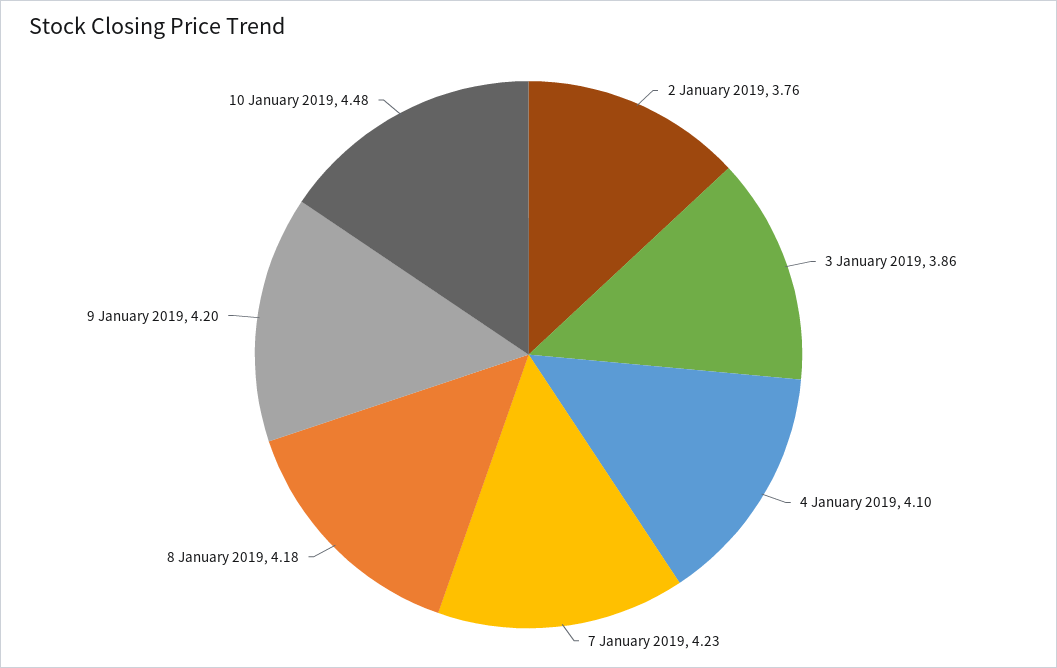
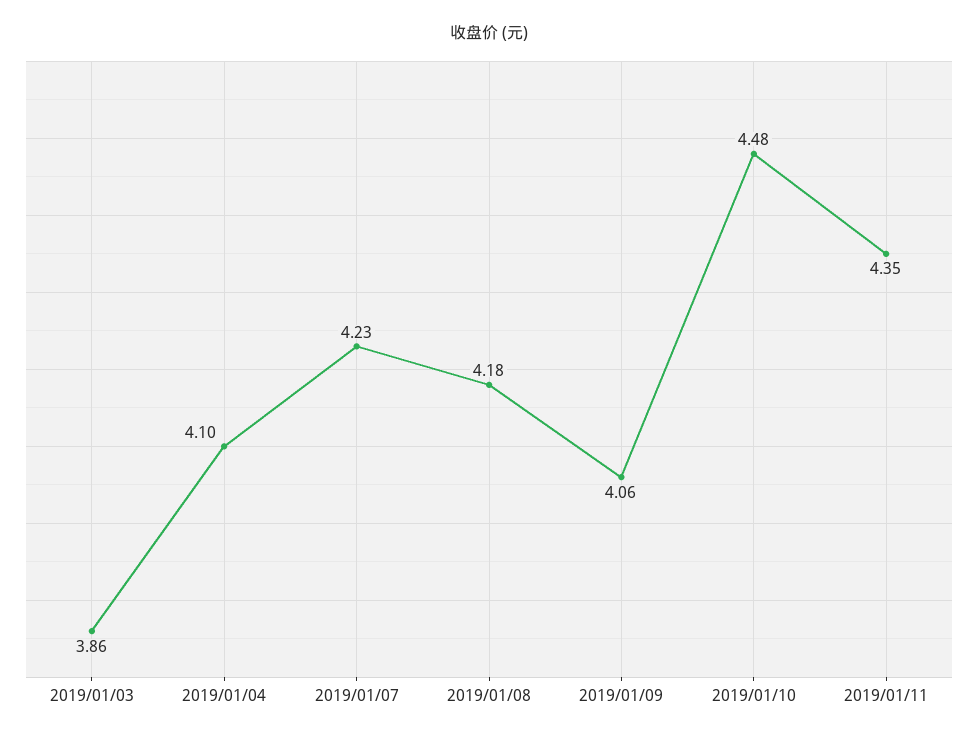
2 January 2019: 3.76 -> none
9 January 2019: 4.2 -> 4.06
2019/01/11: none -> 4.35

